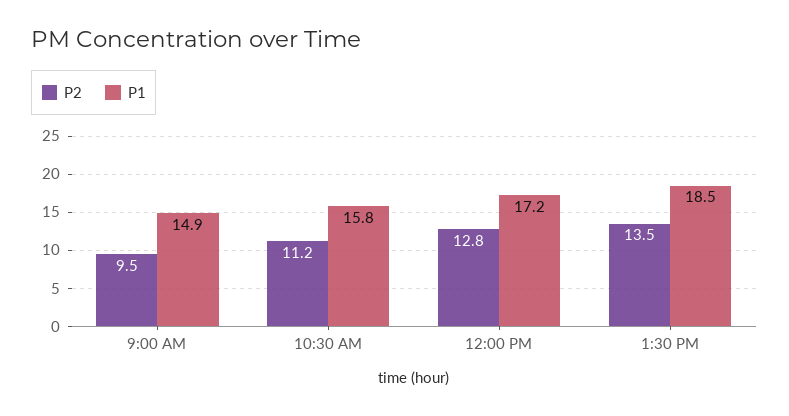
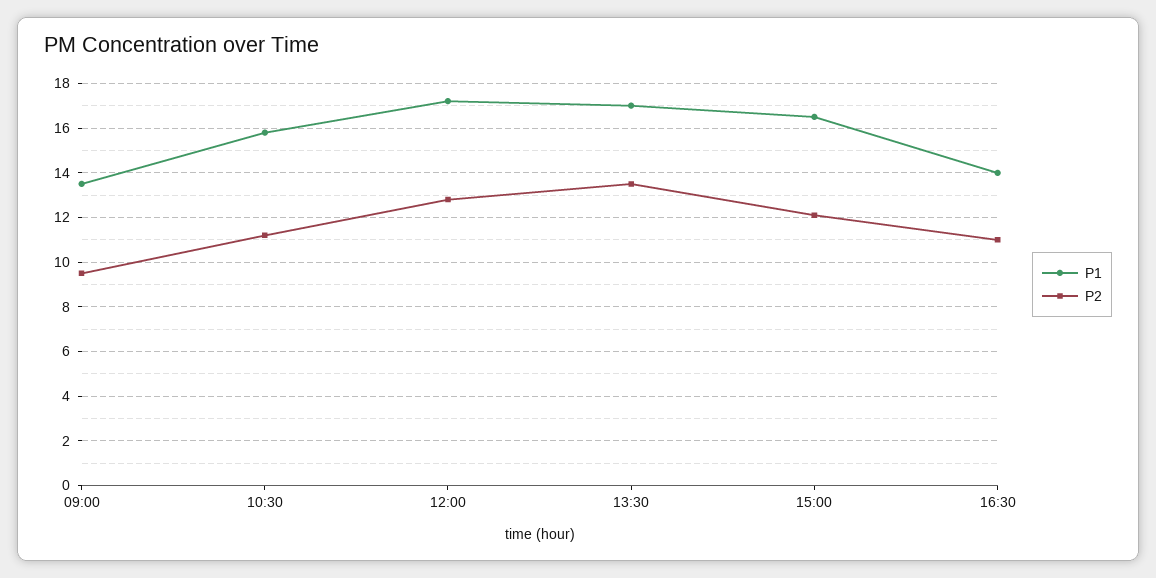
P1, 9:00 AM: 14.9 -> 13.5
P1, 1:30 PM: 18.5 -> 17
P1, 15:00: none -> 16.5
P2, 15:00: none -> 12
P1, 16:30: none -> 14
P2, 16:30: none -> 11

